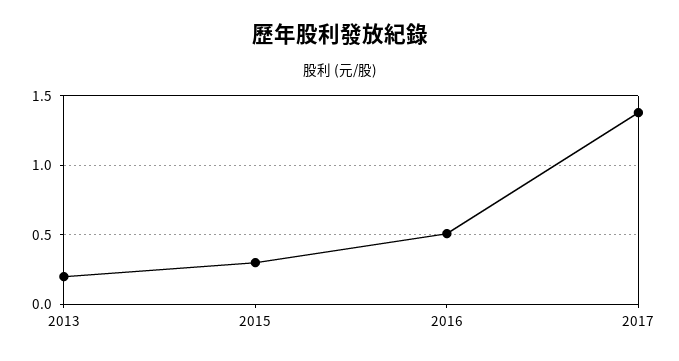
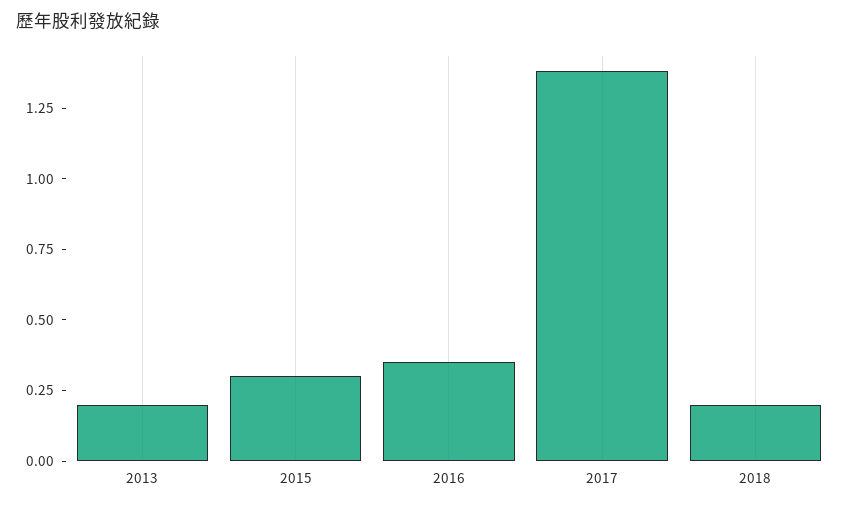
2016: 0.5 -> 0.35
2018: none -> 0.2

